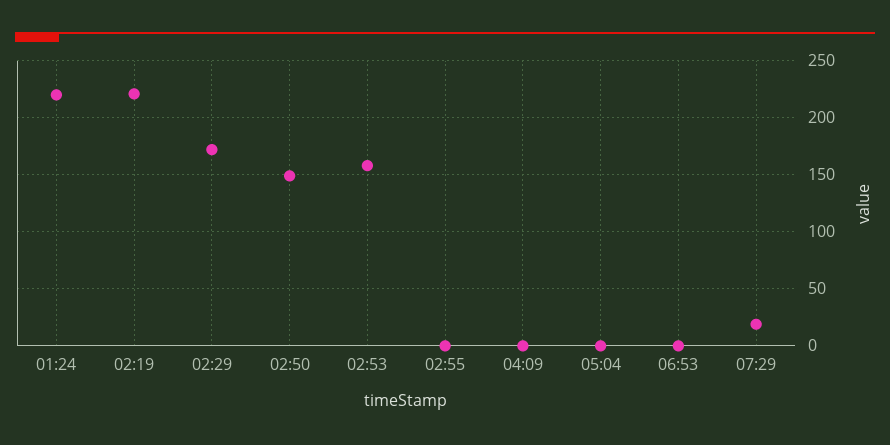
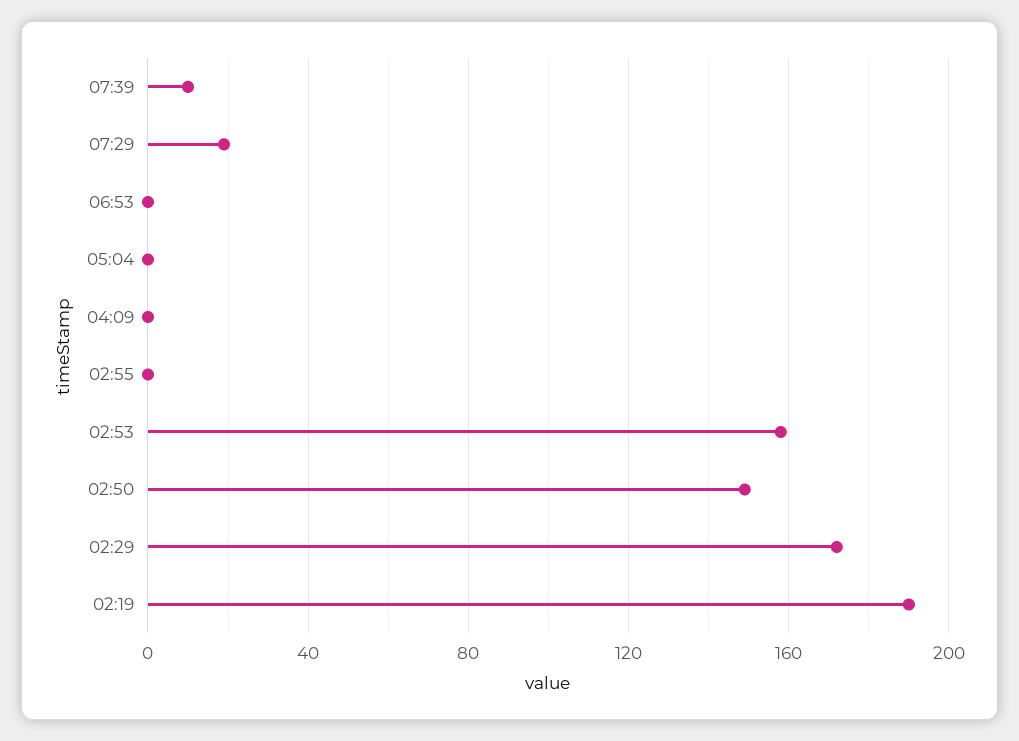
01:24: 220 -> none
02:19: 220 -> 190
07:39: none -> 10

